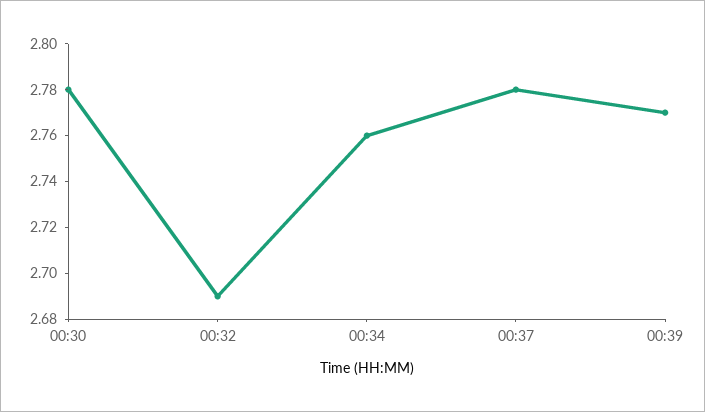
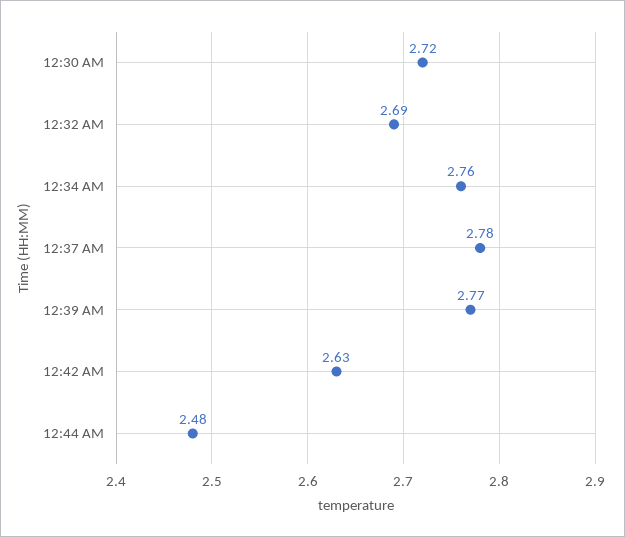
00:30: 2.78 -> 2.72
12:42 AM: none -> 2.63
12:44 AM: none -> 2.48

